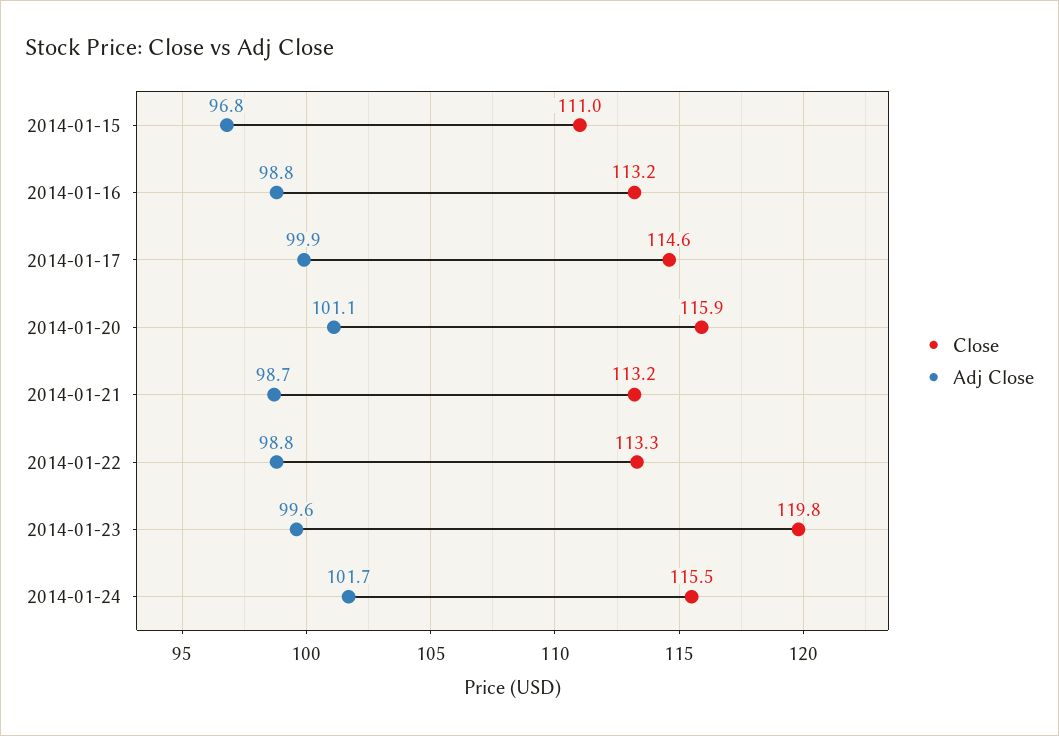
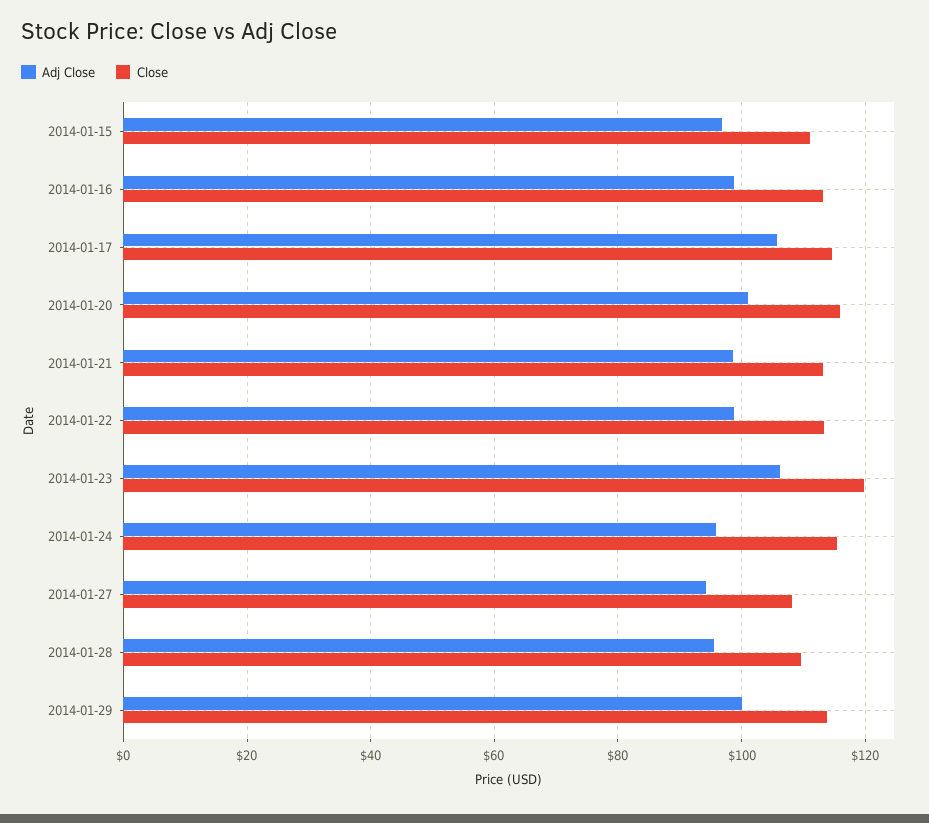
Adj Close, 2014-01-17: 99.9 -> 106
Adj Close, 2014-01-23: 99.6 -> 106
Adj Close, 2014-01-24: 101.7 -> 96
Adj Close, 2014-01-27: none -> 94
Close, 2014-01-27: none -> 108
Adj Close, 2014-01-28: none -> 96
Close, 2014-01-28: none -> 110
Adj Close, 2014-01-29: none -> 100
Close, 2014-01-29: none -> 114

